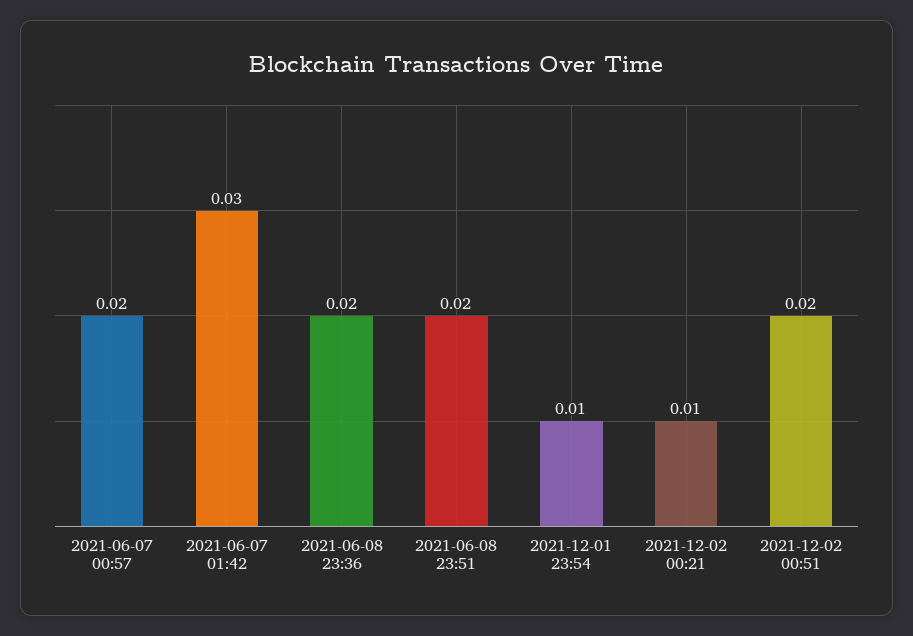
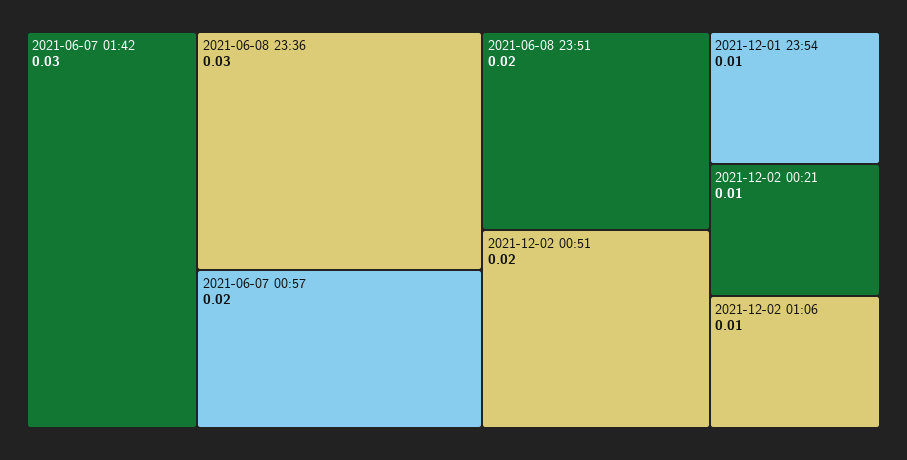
2021-06-08 23:36: 0.02 -> 0.03
2021-12-02 01:06: none -> 0.01

